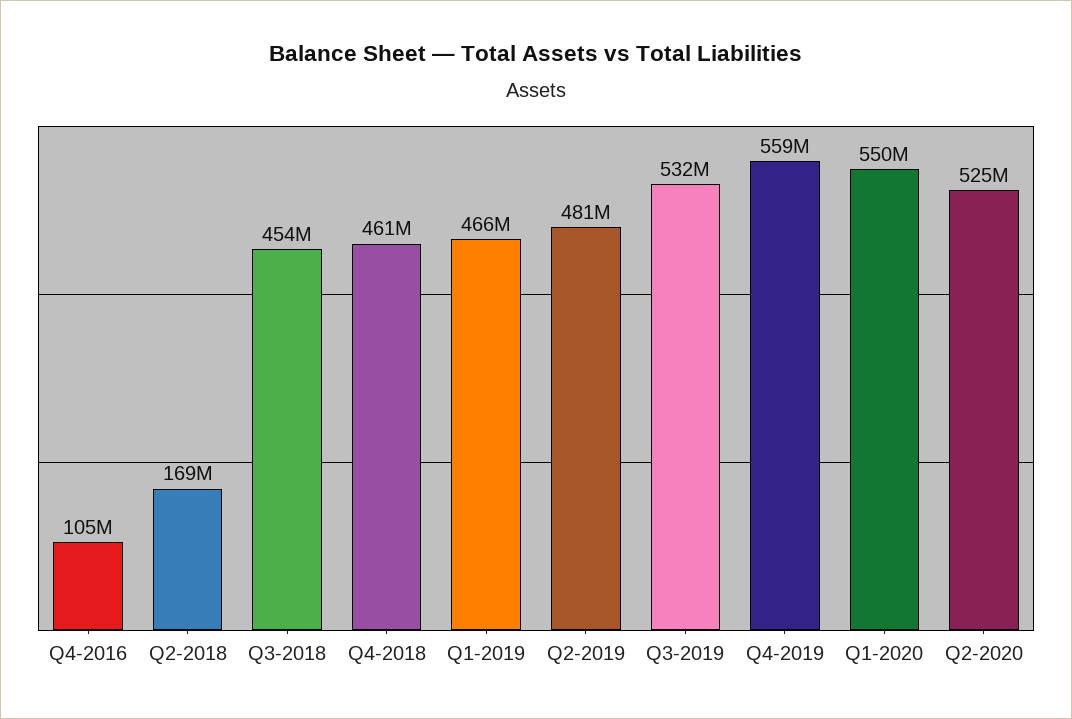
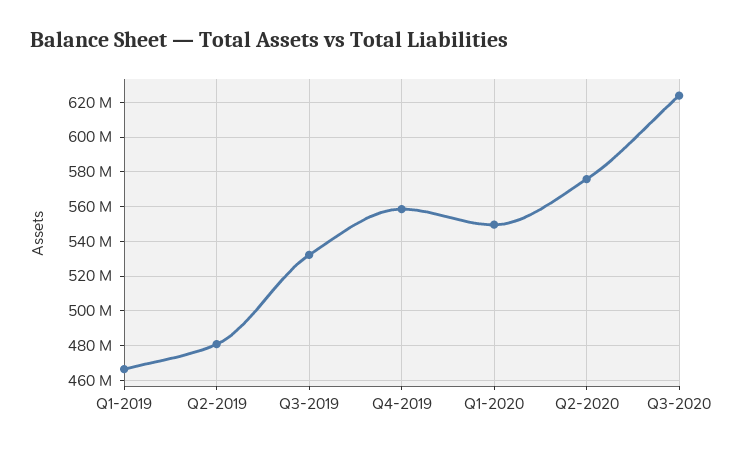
Q4-2016: 105000000 -> none
Q2-2018: 169000000 -> none
Q3-2018: 454000000 -> none
Q4-2018: 461000000 -> none
Q2-2020: 525000000 -> 575000000
Q3-2020: none -> 625000000

